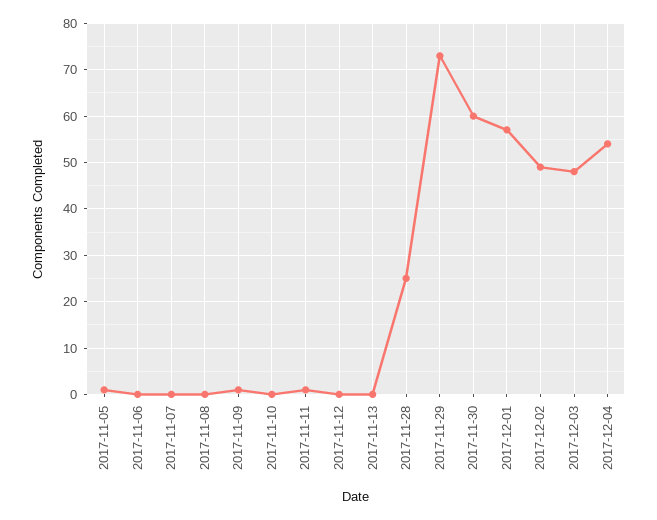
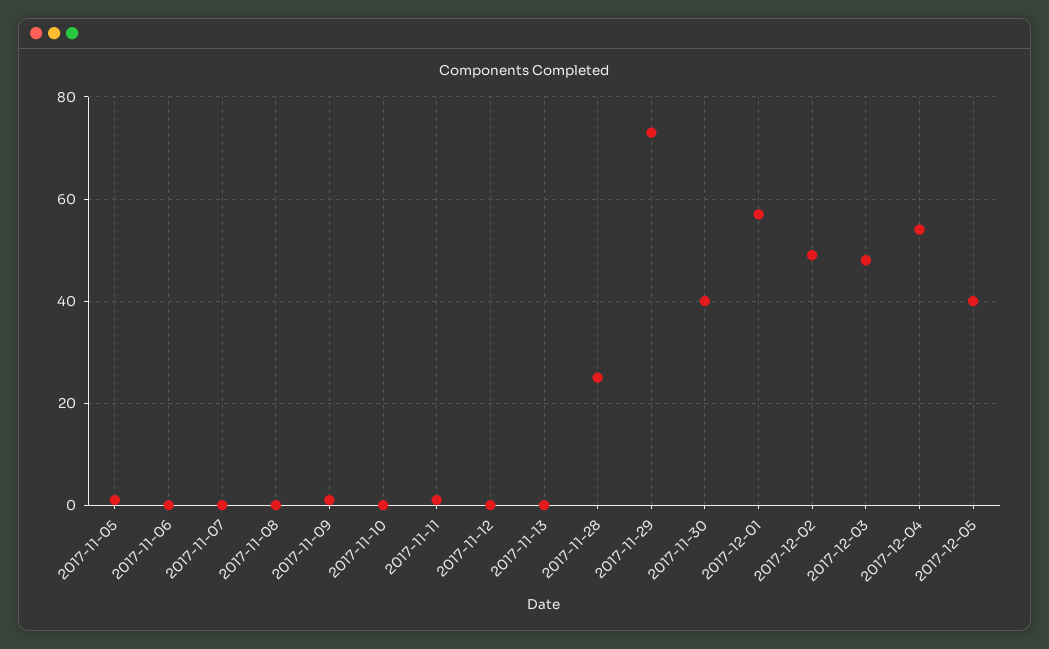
2017-11-30: 60 -> 40
2017-12-05: none -> 40

